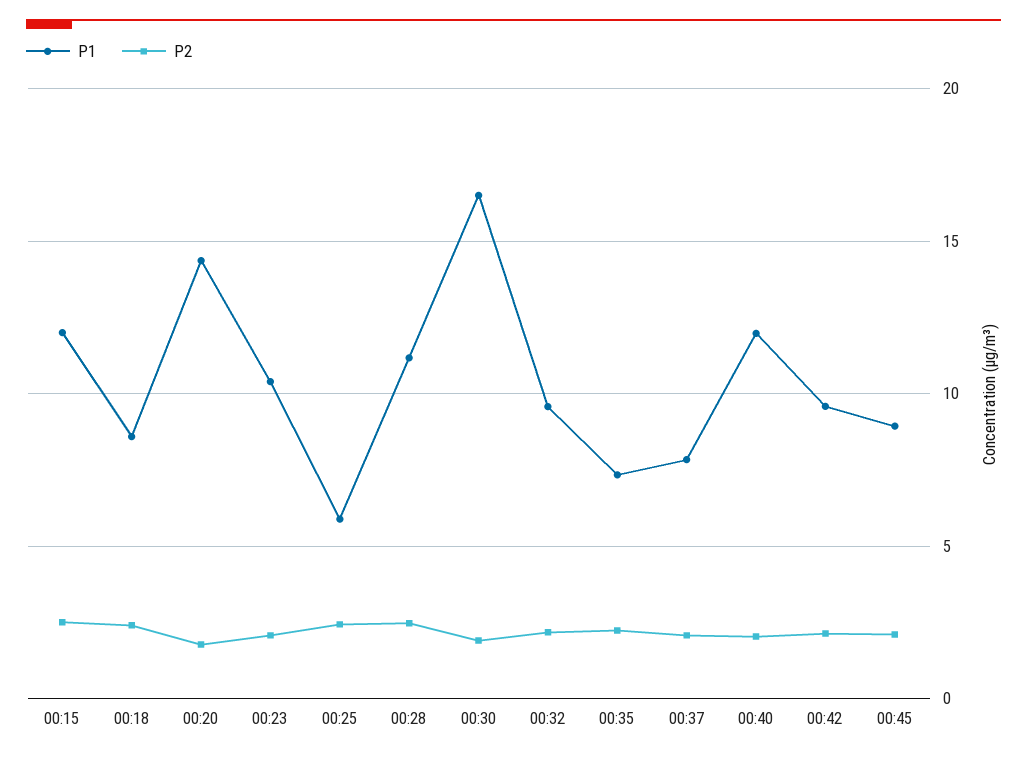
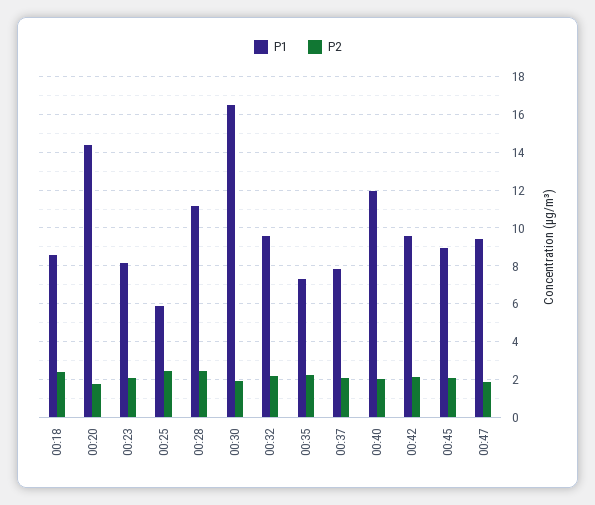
P1, 00:15: 12 -> none
P2, 00:15: 2.5 -> none
P1, 00:23: 10.5 -> 8
P1, 00:47: none -> 9.5
P2, 00:47: none -> 2

